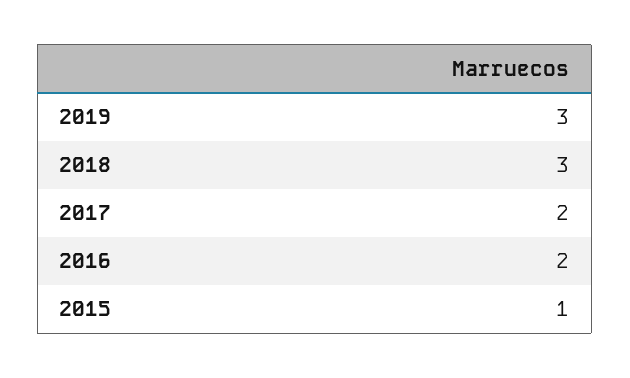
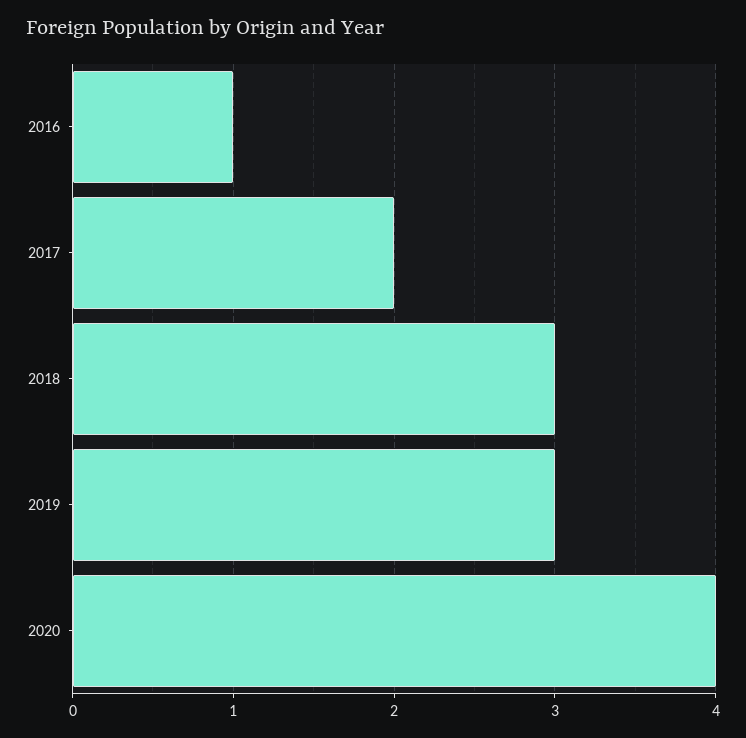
2016: 2 -> 1
2015: 1 -> none
2020: none -> 4

